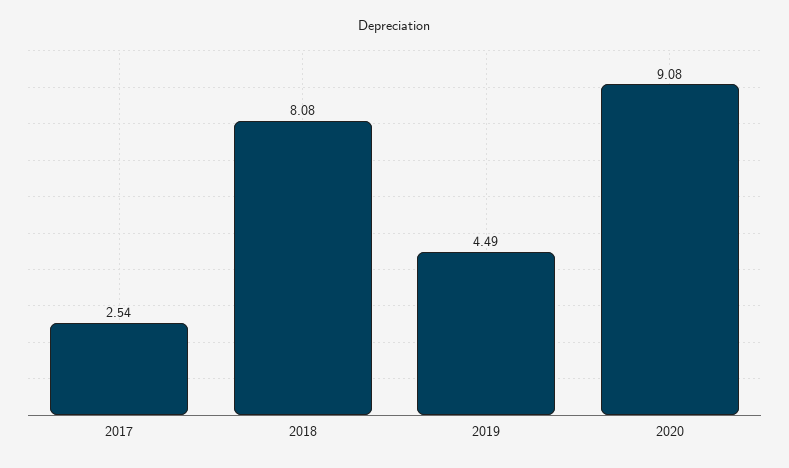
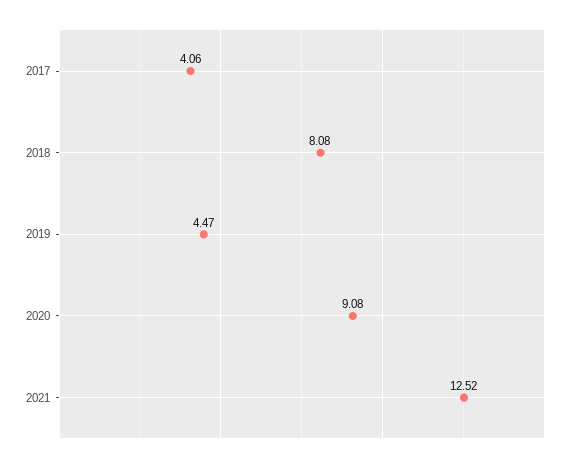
2017: 2.54 -> 4.06
2019: 4.49 -> 4.47
2021: none -> 12.52

